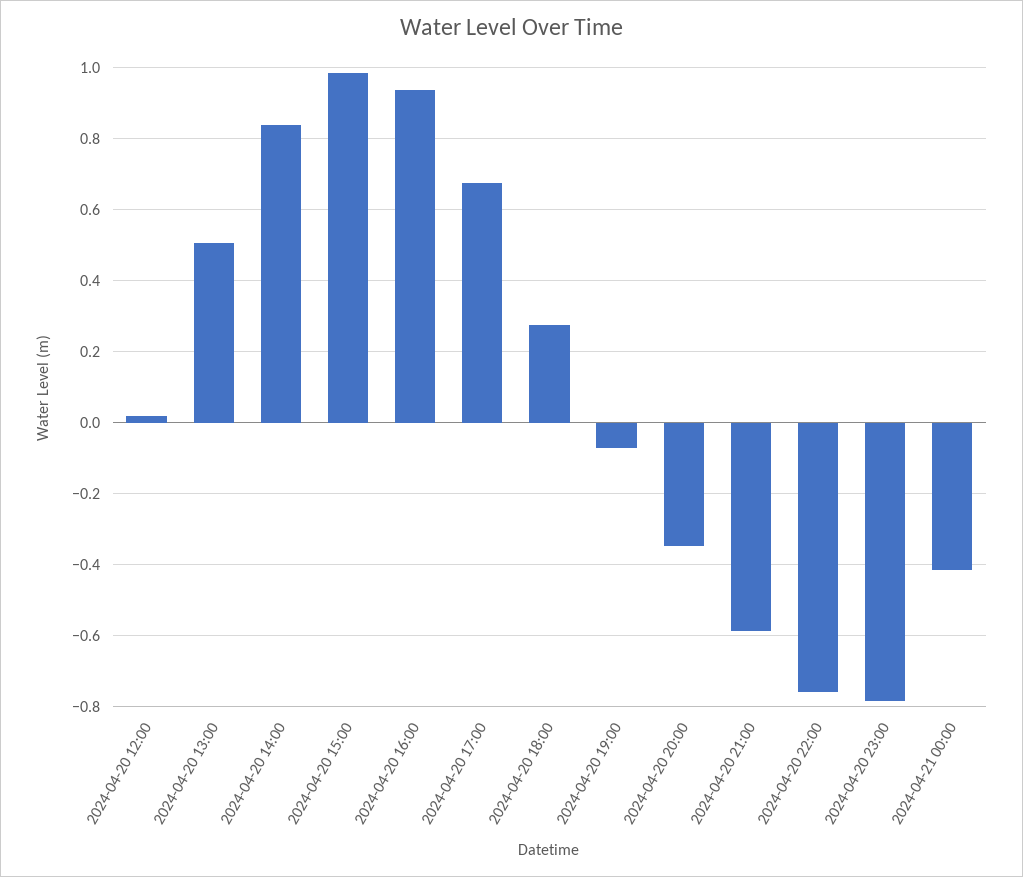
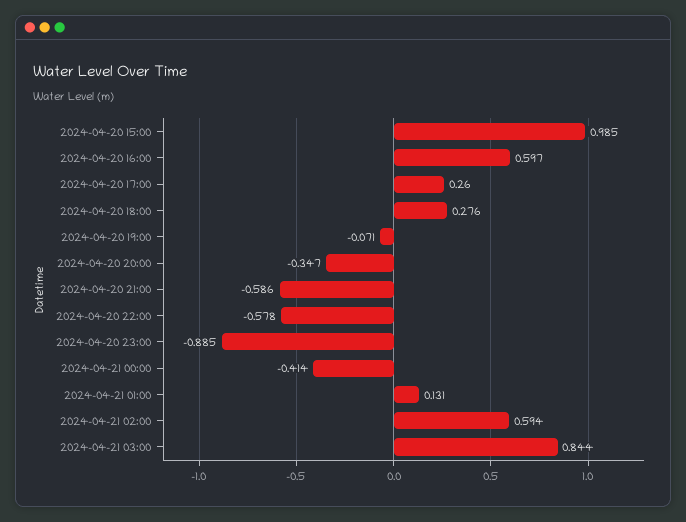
2024-04-20 12:00: 0.02 -> none
2024-04-20 13:00: 0.5 -> none
2024-04-20 14:00: 0.84 -> none
2024-04-20 16:00: 0.94 -> 0.597
2024-04-20 17:00: 0.68 -> 0.26
2024-04-20 22:00: -0.76 -> -0.578
2024-04-20 23:00: -0.78 -> -0.885
2024-04-21 01:00: none -> 0.131
2024-04-21 02:00: none -> 0.594
2024-04-21 03:00: none -> 0.844

